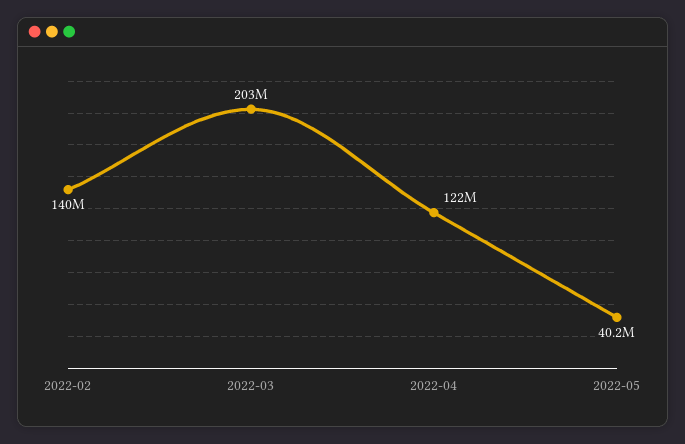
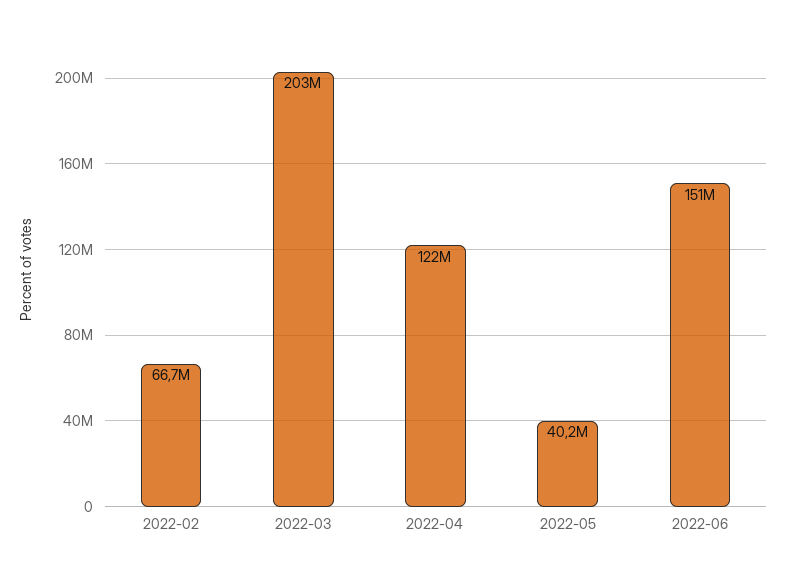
2022-02: 140000000 -> 66700000
2022-06: none -> 151000000

